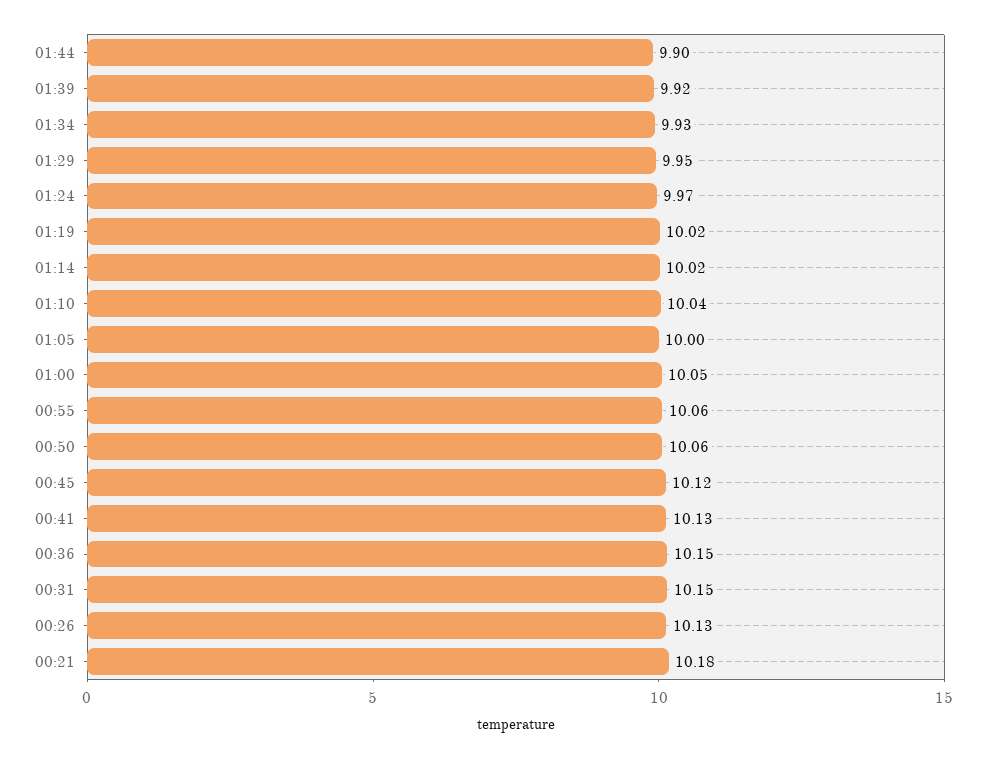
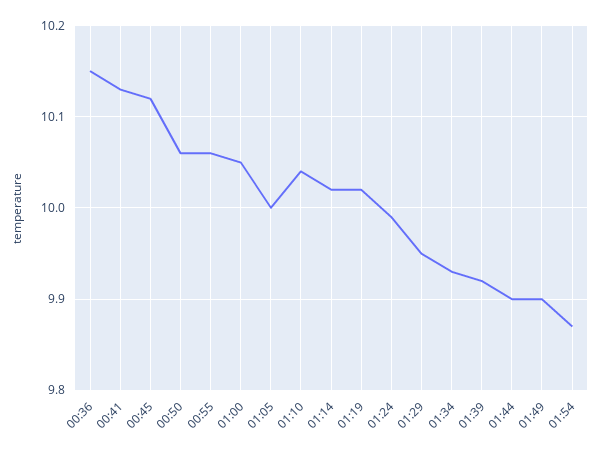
01:24: 9.97 -> 9.99
00:31: 10.15 -> none
00:26: 10.13 -> none
00:21: 10.18 -> none
01:49: none -> 9.9
01:54: none -> 9.87

